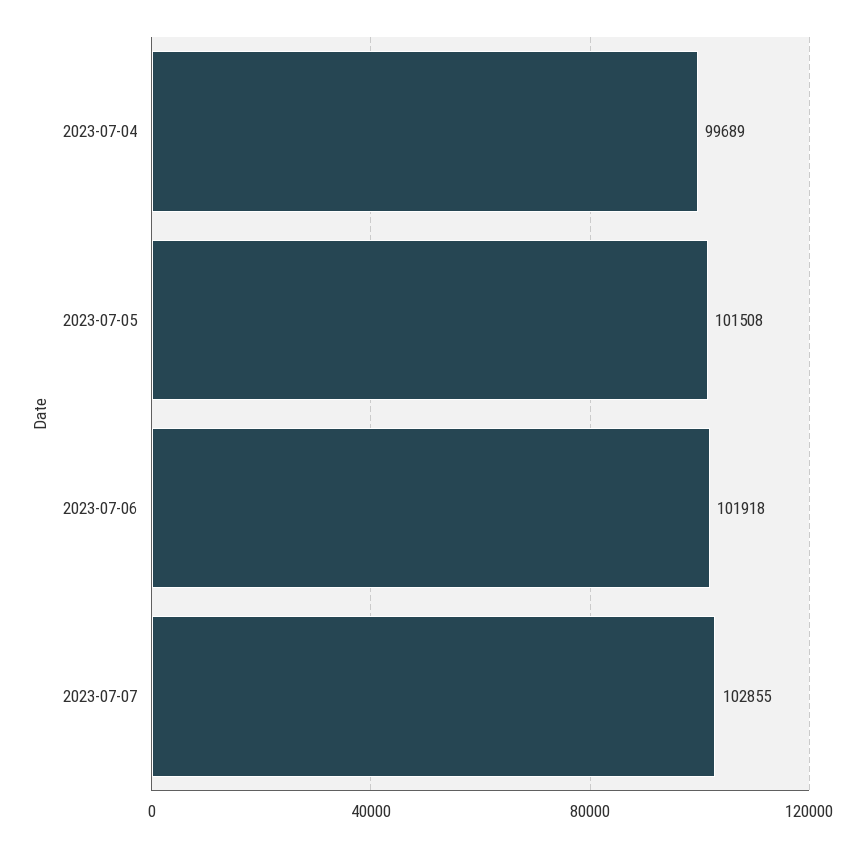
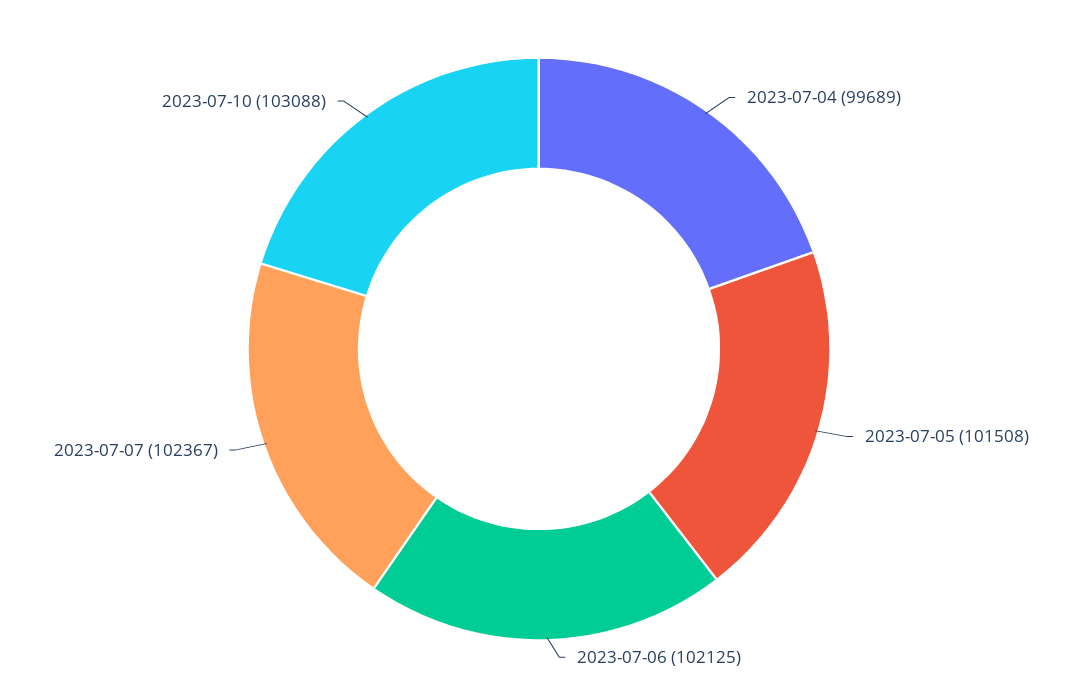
2023-07-06: 101918 -> 102125
2023-07-07: 102855 -> 102367
2023-07-10: none -> 103088

